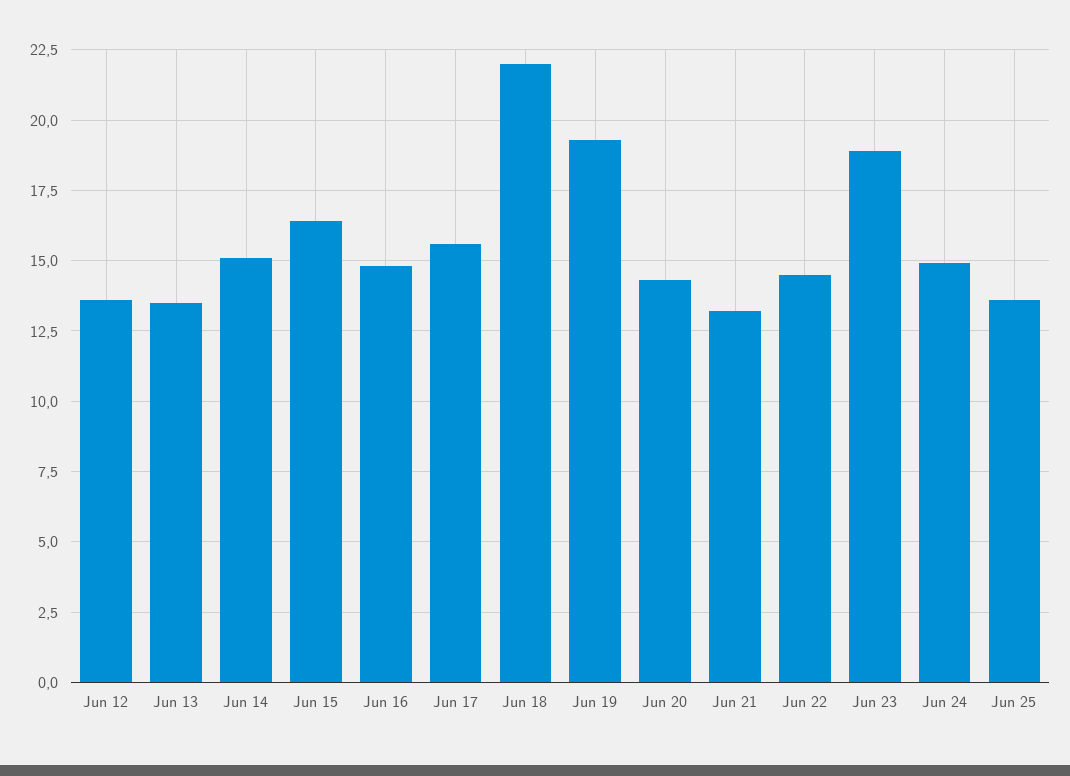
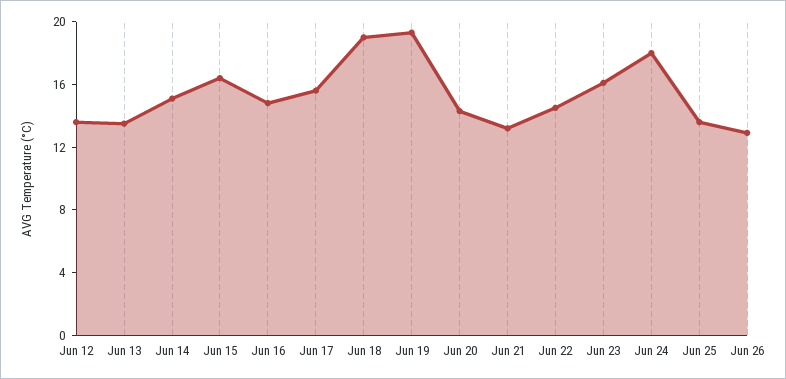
Jun 18: 22 -> 19
Jun 23: 19 -> 16
Jun 24: 15 -> 18
Jun 26: none -> 13

